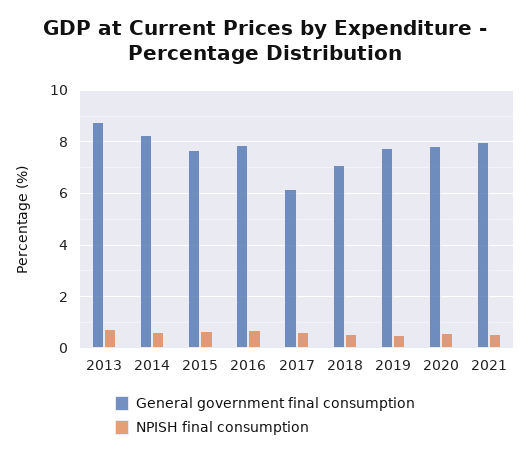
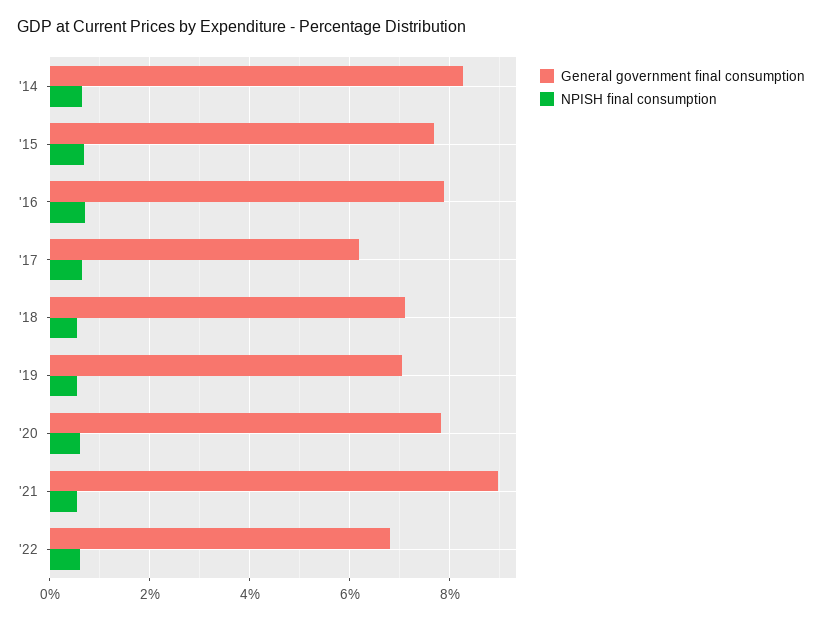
General government final consumption, 2013: 8.75 -> none
NPISH final consumption, 2013: 0.75 -> none
General government final consumption, 2019: 7.75 -> 7
General government final consumption, 2021: 8 -> 9
General government final consumption, '22: none -> 6.8
NPISH final consumption, '22: none -> 0.6

